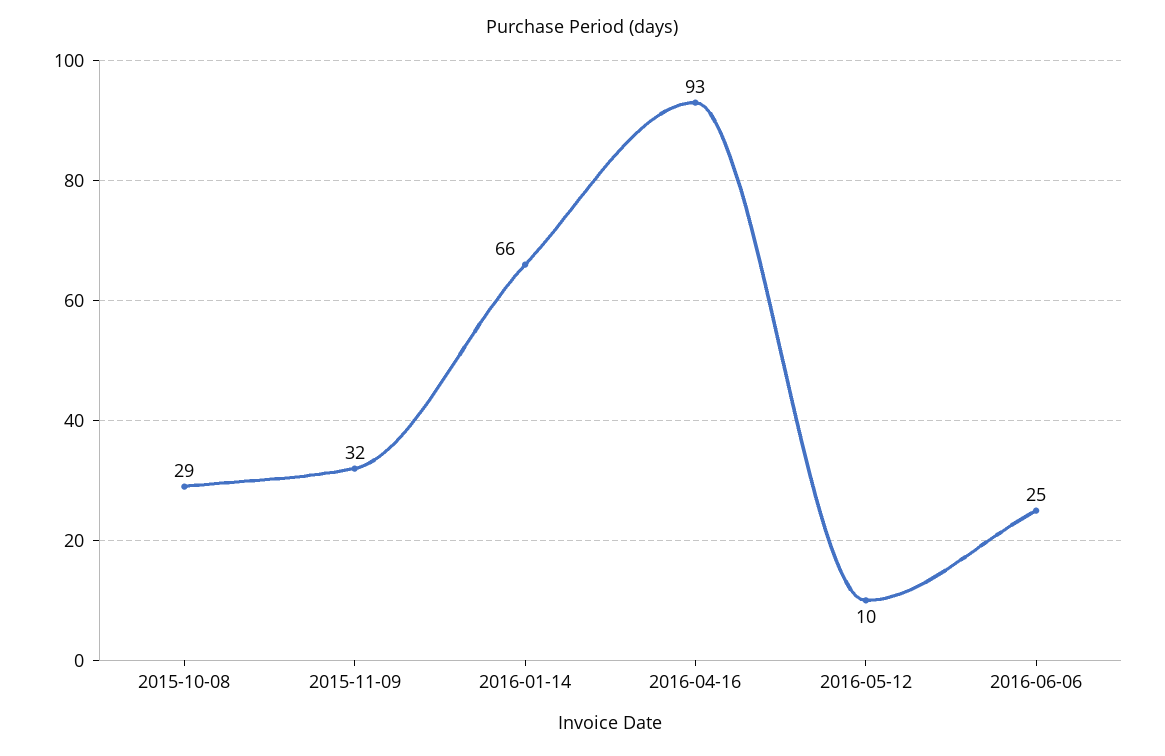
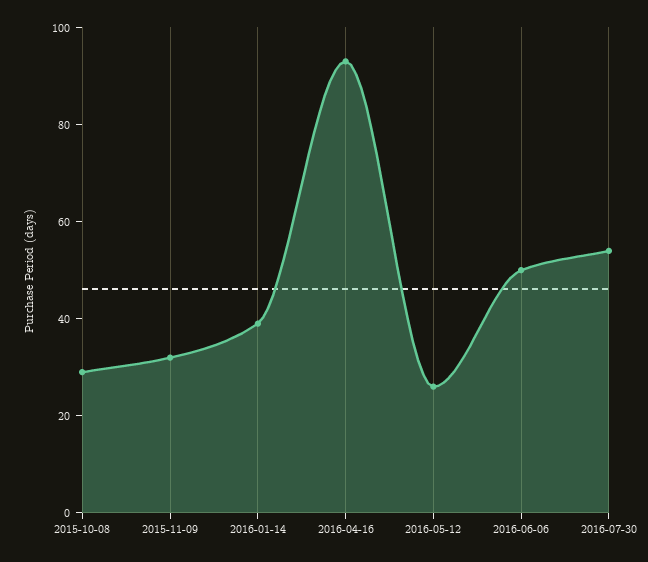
2016-01-14: 66 -> 40
2016-05-12: 10 -> 25
2016-06-06: 25 -> 50
2016-07-30: none -> 55

